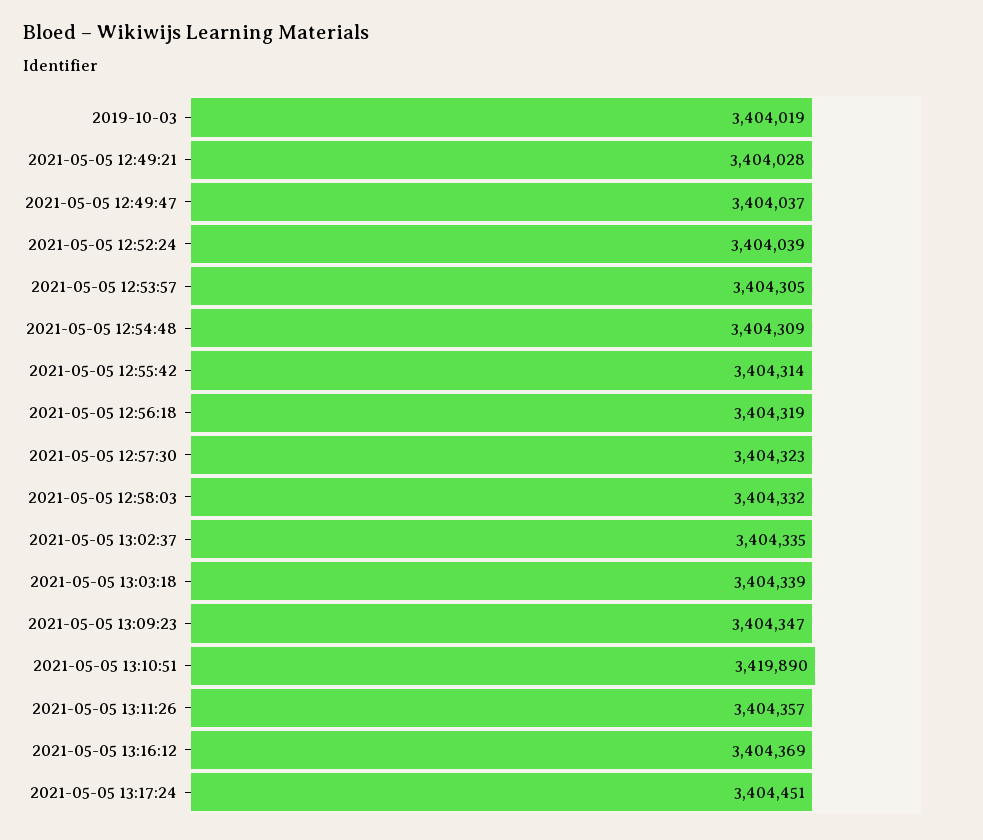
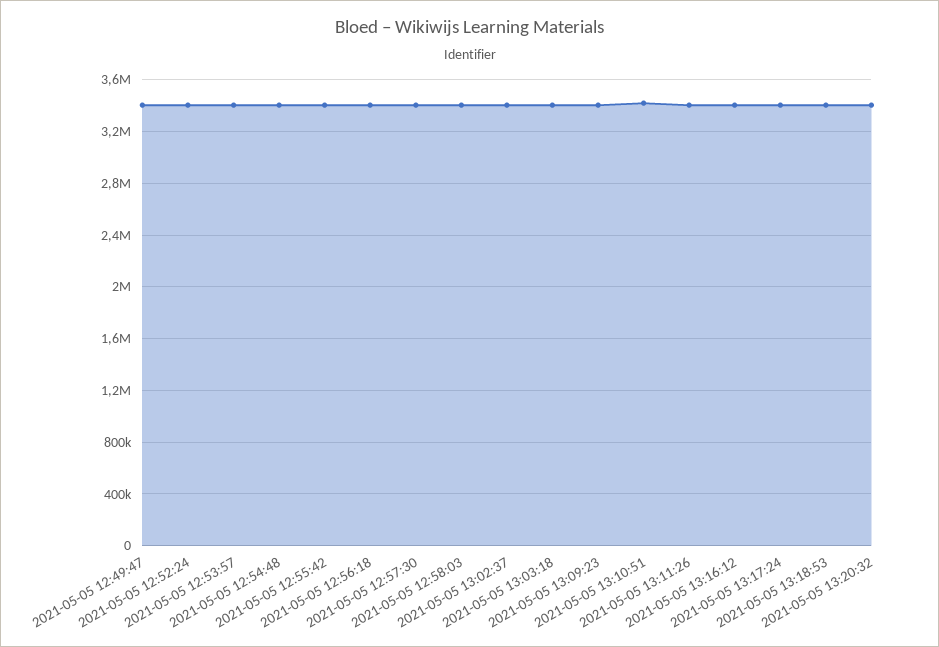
2019-10-03: 3404019 -> none
2021-05-05 12:49:21: 3404028 -> none
2021-05-05 13:18:53: none -> 3400000
2021-05-05 13:20:32: none -> 3400000

